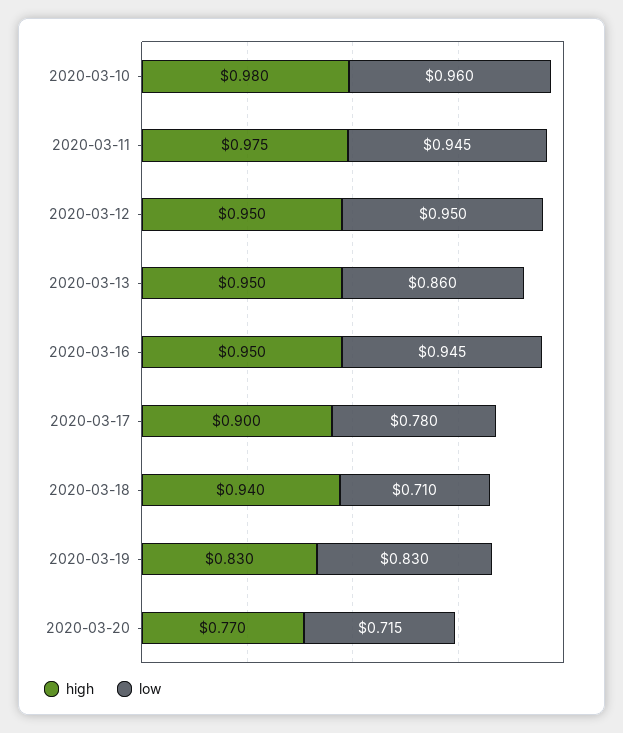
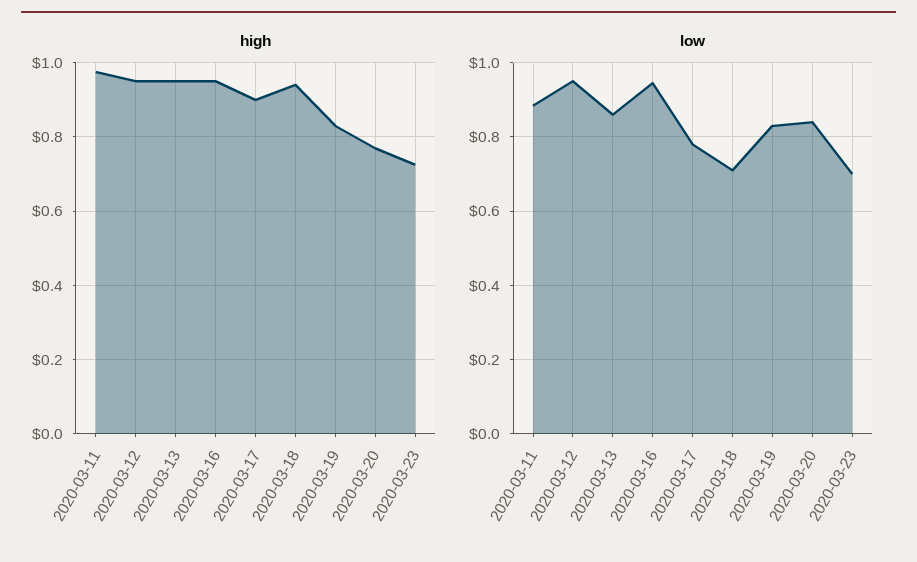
high, 2020-03-10: 0.98 -> none
low, 2020-03-10: 0.96 -> none
low, 2020-03-11: 0.945 -> 0.88
low, 2020-03-20: 0.715 -> 0.84
high, 2020-03-23: none -> 0.72
low, 2020-03-23: none -> 0.7

